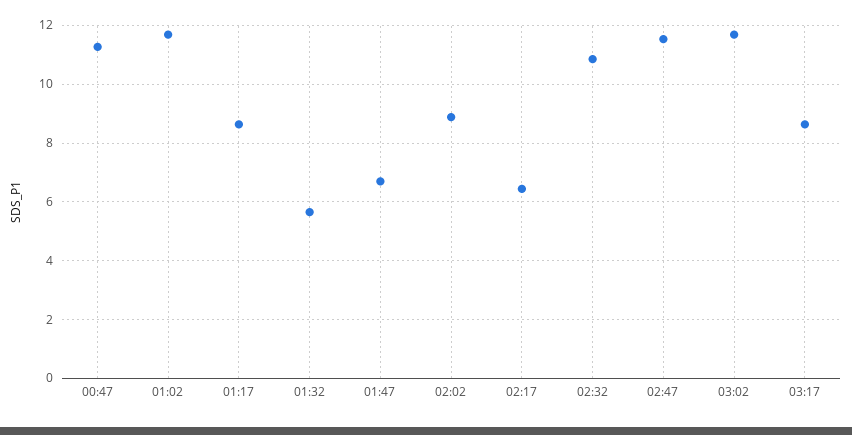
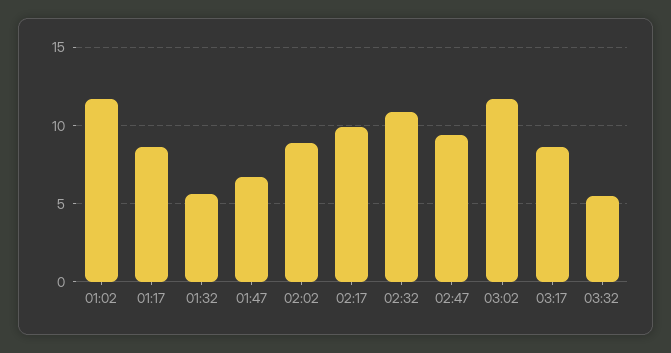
00:47: 11.25 -> none
02:17: 6.5 -> 10
02:47: 11.5 -> 9.5
03:32: none -> 5.5

